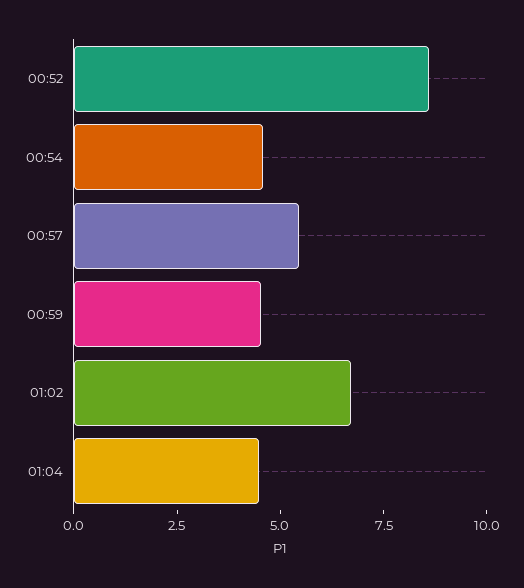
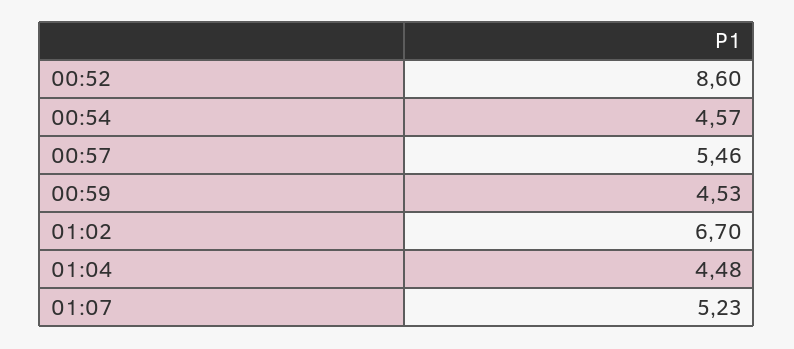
01:07: none -> 5.23

